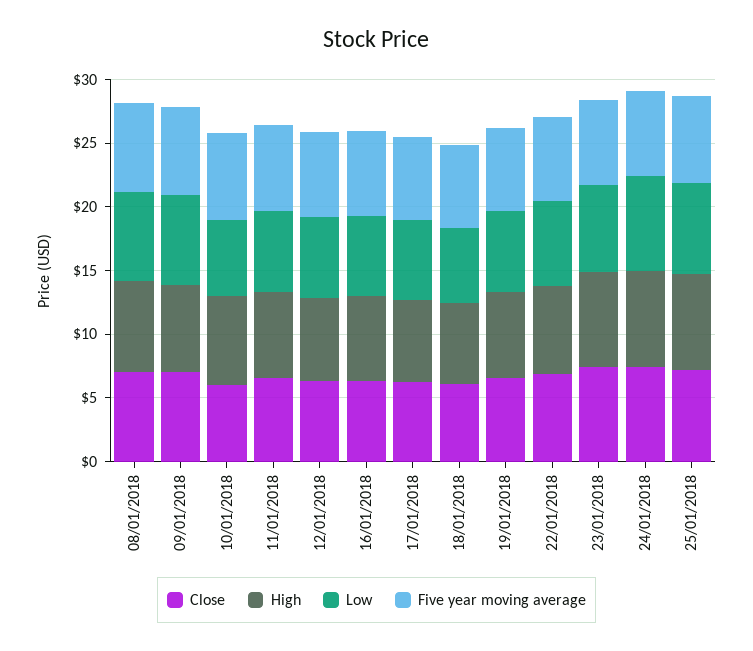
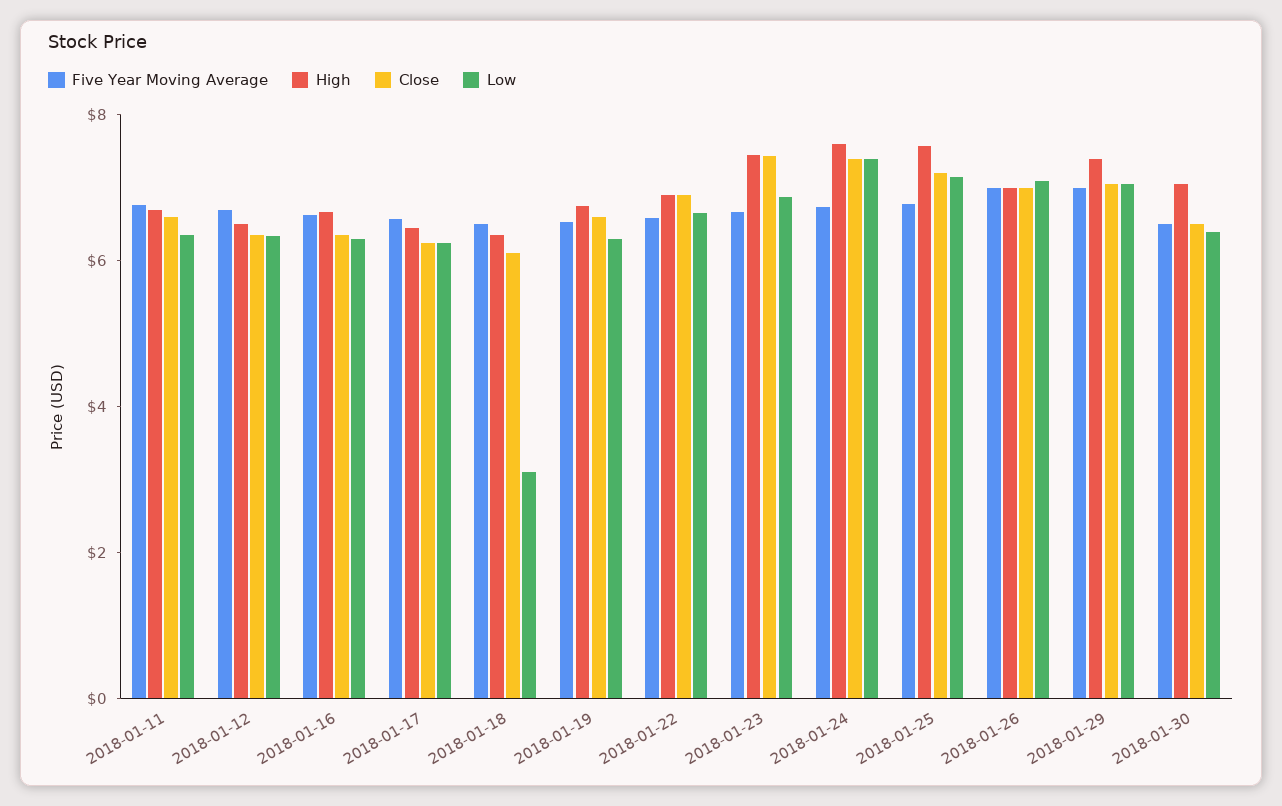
Close, 08/01/2018: 7 -> none
High, 08/01/2018: 7 -> none
Low, 08/01/2018: 7 -> none
Five year moving average, 08/01/2018: 7 -> none
Close, 09/01/2018: 7 -> none
High, 09/01/2018: 7 -> none
Low, 09/01/2018: 7 -> none
Five year moving average, 09/01/2018: 7 -> none
Close, 10/01/2018: 6 -> none
High, 10/01/2018: 7 -> none
Low, 10/01/2018: 6 -> none
Five year moving average, 10/01/2018: 7 -> none
Low, 18/01/2018: 6 -> 3
Five year moving average, 2018-01-26: none -> 7
High, 2018-01-26: none -> 7
Close, 2018-01-26: none -> 7
Low, 2018-01-26: none -> 7
Five year moving average, 2018-01-29: none -> 7
High, 2018-01-29: none -> 7.5
Close, 2018-01-29: none -> 7
Low, 2018-01-29: none -> 7
Five year moving average, 2018-01-30: none -> 6.5
High, 2018-01-30: none -> 7
Close, 2018-01-30: none -> 6.5
Low, 2018-01-30: none -> 6.5

